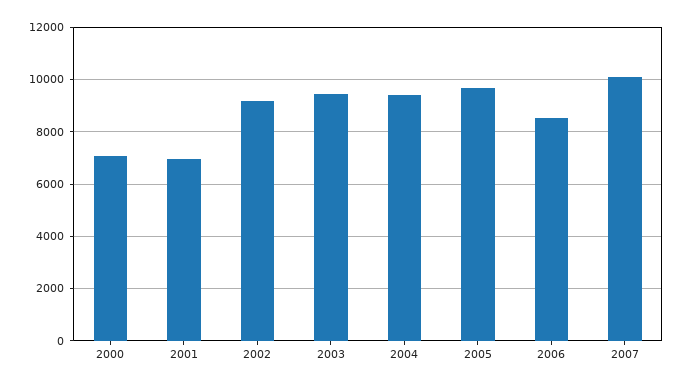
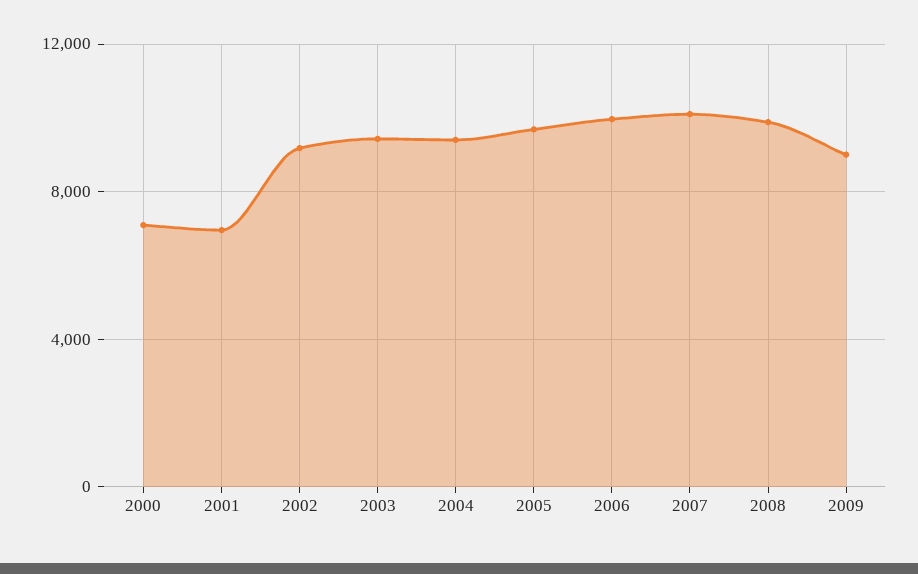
2006: 8500 -> 10000
2008: none -> 10000
2009: none -> 9000

